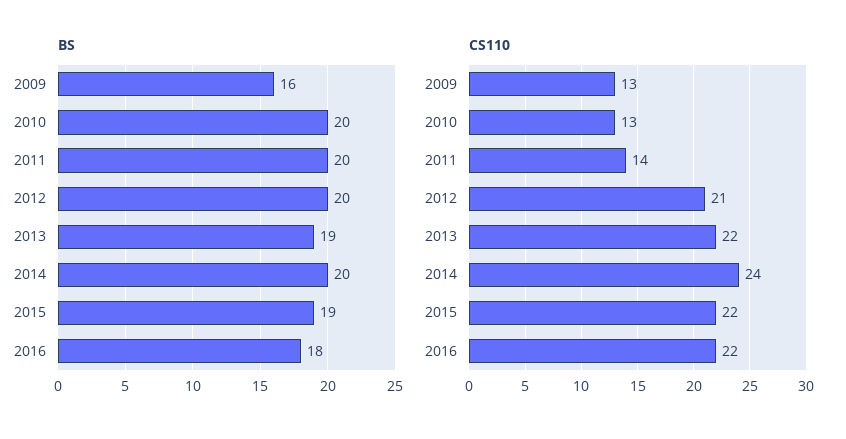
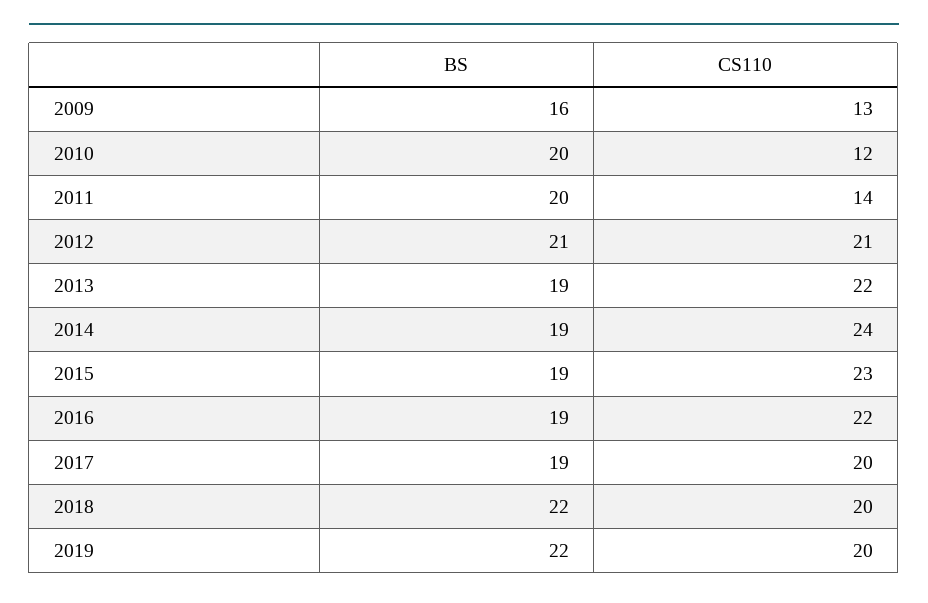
BS, 2012: 20 -> 21
BS, 2014: 20 -> 19
BS, 2016: 18 -> 19
CS110, 2010: 13 -> 12
CS110, 2015: 22 -> 23
BS, 2017: none -> 19
CS110, 2017: none -> 20
BS, 2018: none -> 22
CS110, 2018: none -> 20
BS, 2019: none -> 22
CS110, 2019: none -> 20

